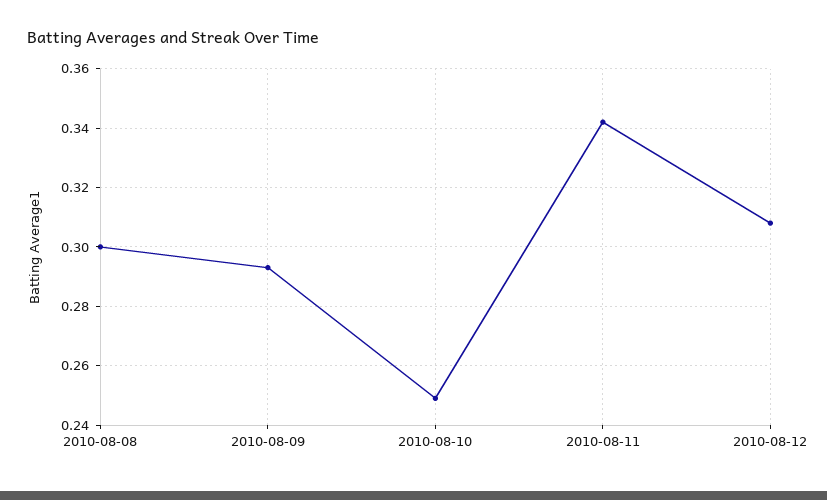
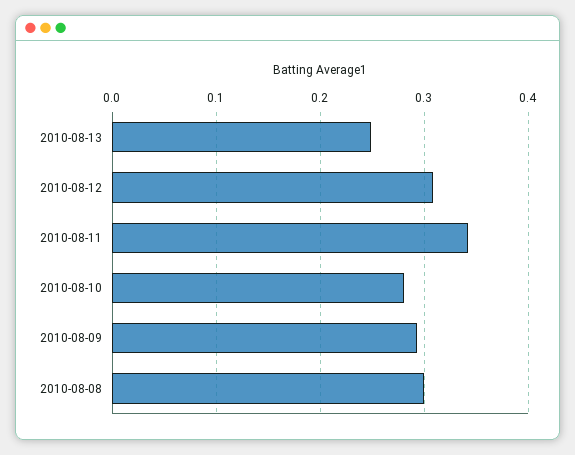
2010-08-10: 0.25 -> 0.28
2010-08-13: none -> 0.25

